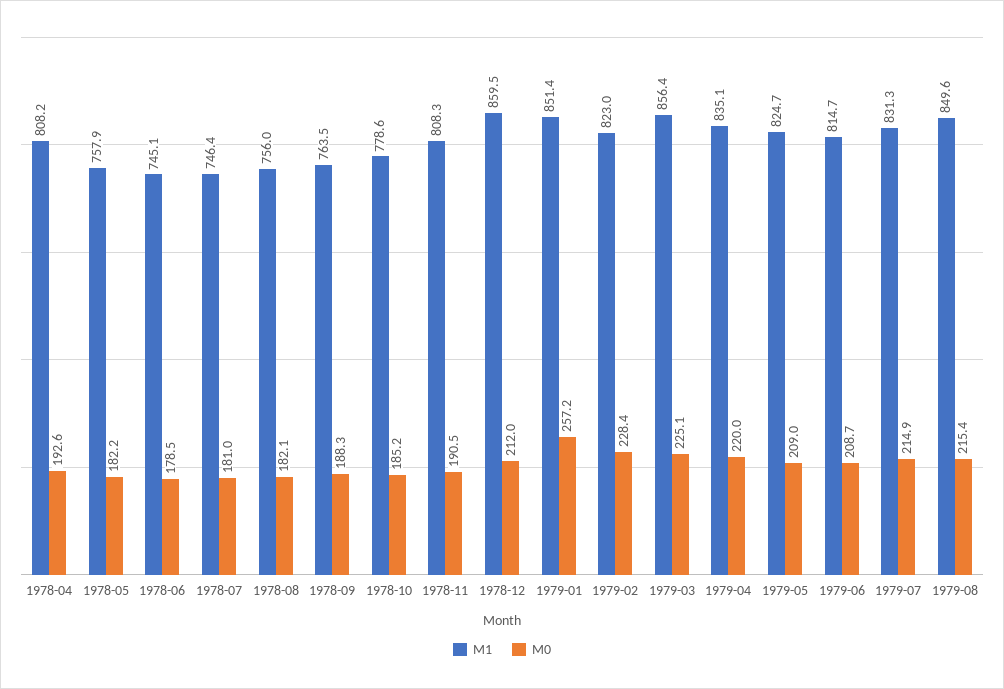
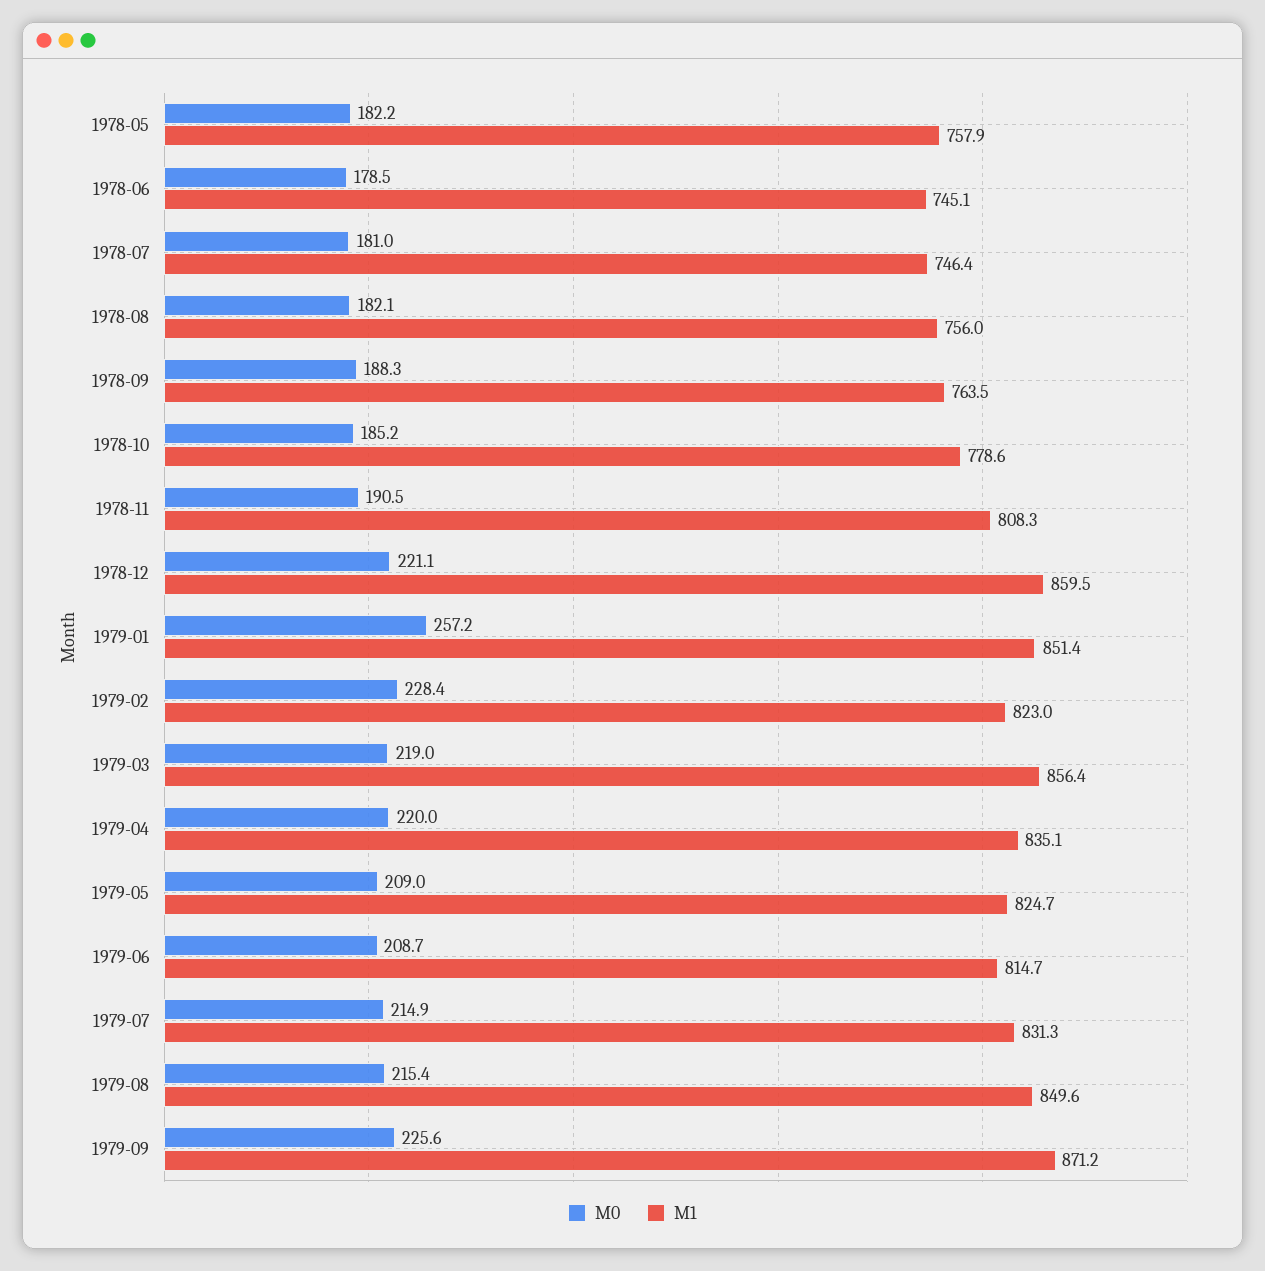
M1, 1978-04: 808.2 -> none
M0, 1978-04: 192.6 -> none
M0, 1978-12: 212 -> 221.1
M0, 1979-03: 225.1 -> 219
M0, 1979-09: none -> 225.6
M1, 1979-09: none -> 871.2

